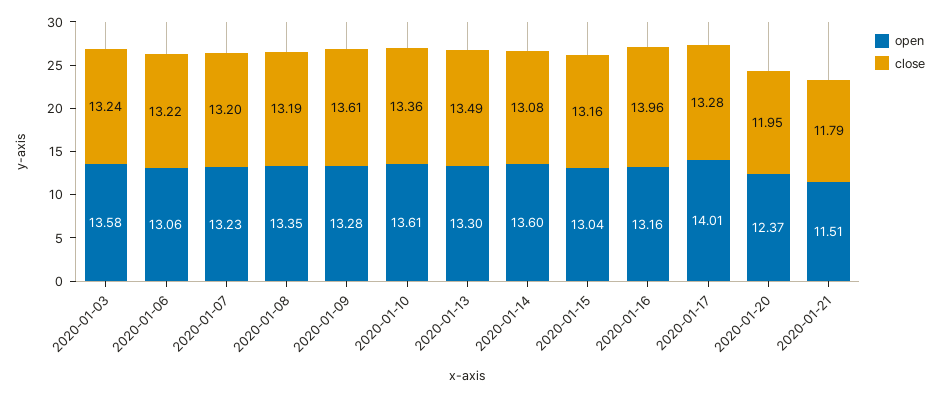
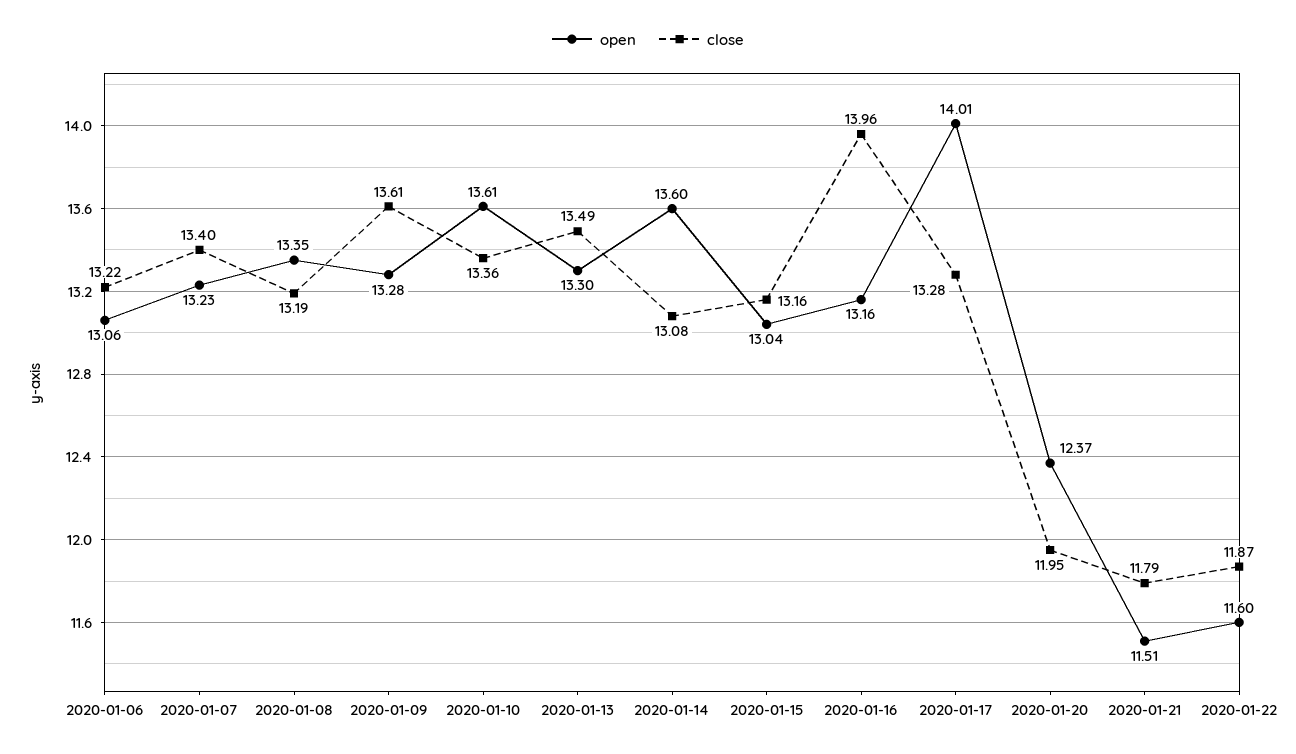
open, 2020-01-03: 13.58 -> none
close, 2020-01-03: 13.24 -> none
close, 2020-01-07: 13.2 -> 13.4
open, 2020-01-22: none -> 11.6
close, 2020-01-22: none -> 11.87

